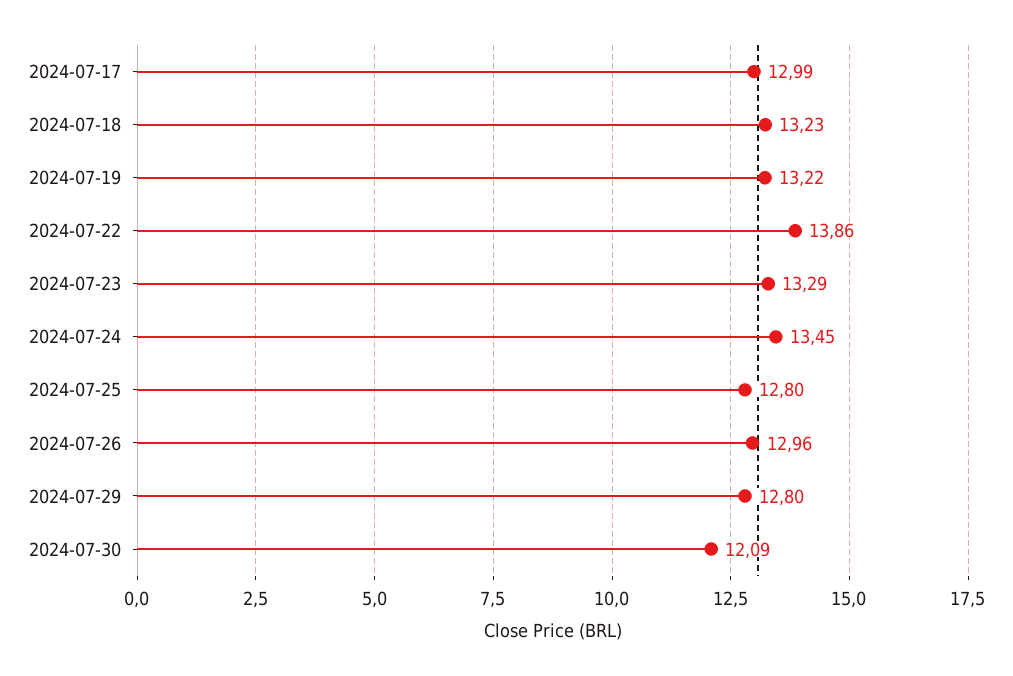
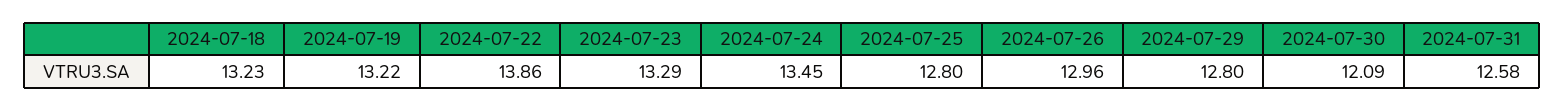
2024-07-17: 12.99 -> none
2024-07-31: none -> 12.58

